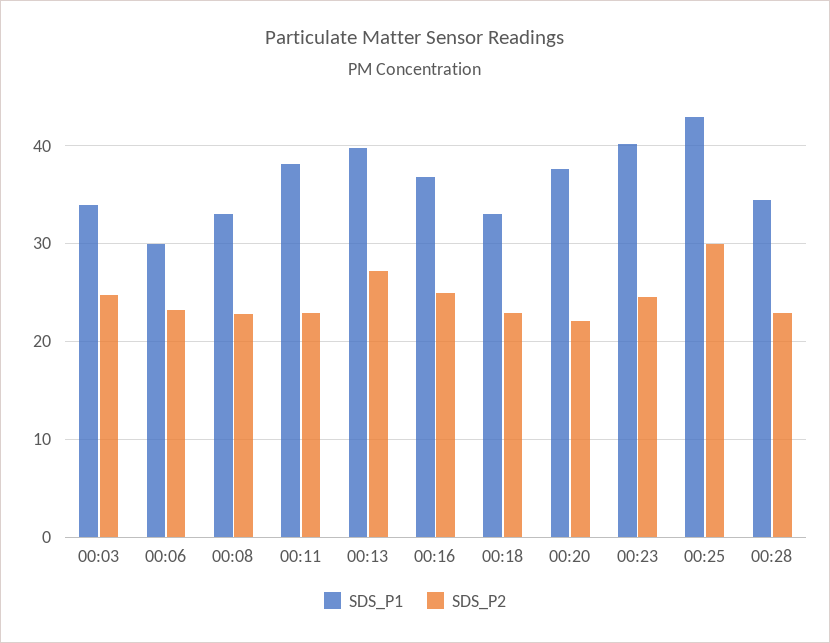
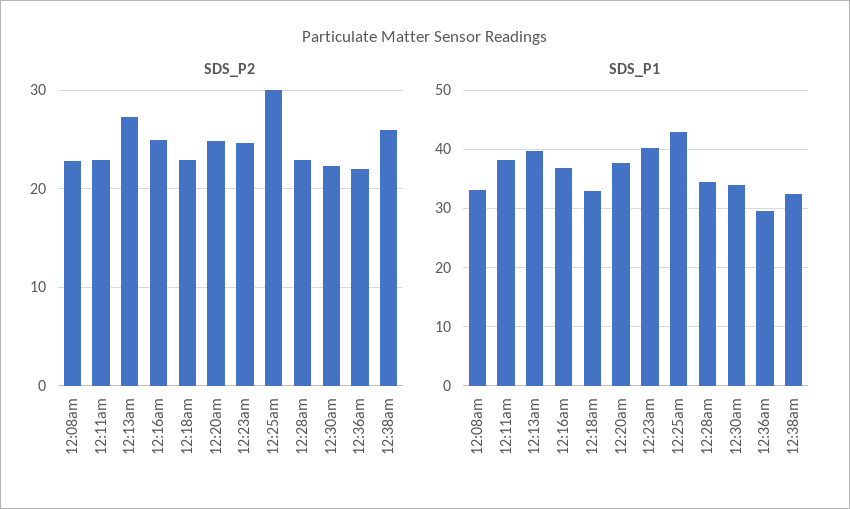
SDS_P1, 00:03: 34 -> none
SDS_P2, 00:03: 25 -> none
SDS_P1, 00:06: 30 -> none
SDS_P2, 00:06: 23 -> none
SDS_P2, 00:20: 22 -> 25
SDS_P2, 12:30am: none -> 22
SDS_P2, 12:36am: none -> 22
SDS_P2, 12:38am: none -> 26
SDS_P1, 12:30am: none -> 34
SDS_P1, 12:36am: none -> 30
SDS_P1, 12:38am: none -> 32

